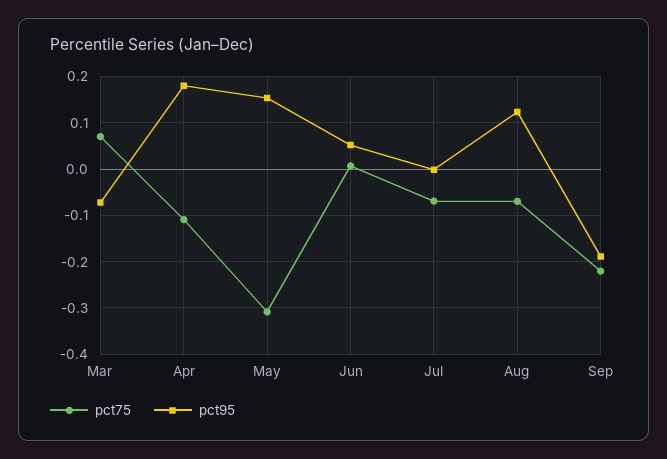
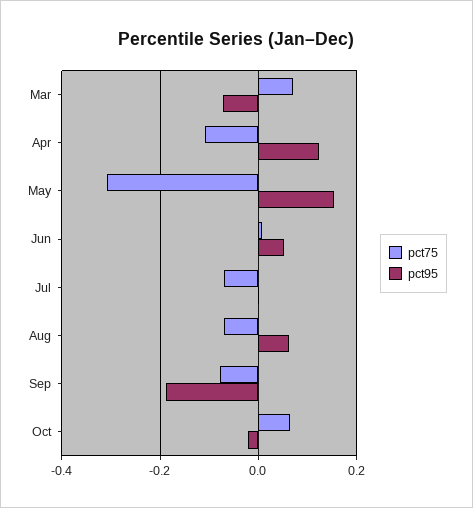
pct95, Apr: 0.18 -> 0.12
pct95, Aug: 0.12 -> 0.06
pct75, Sep: -0.22 -> -0.08
pct75, Oct: none -> 0.06
pct95, Oct: none -> -0.02

